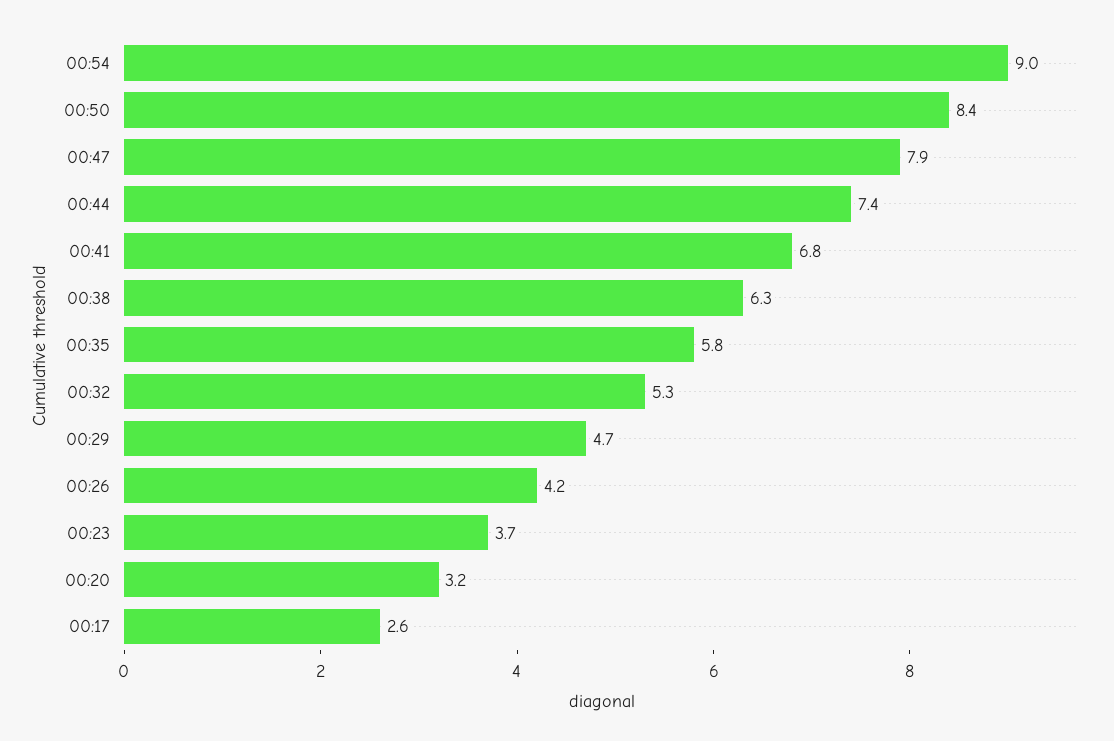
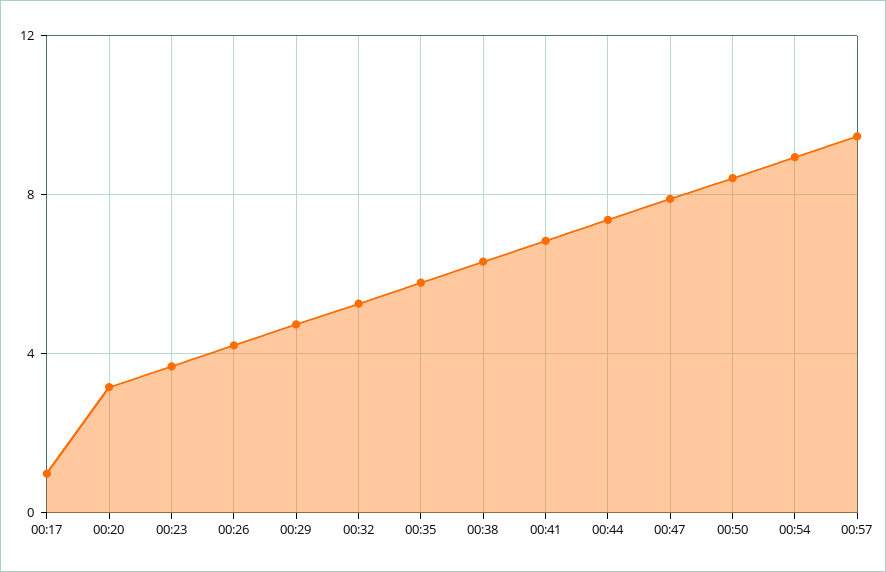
00:17: 2.6 -> 1
00:57: none -> 9.5

